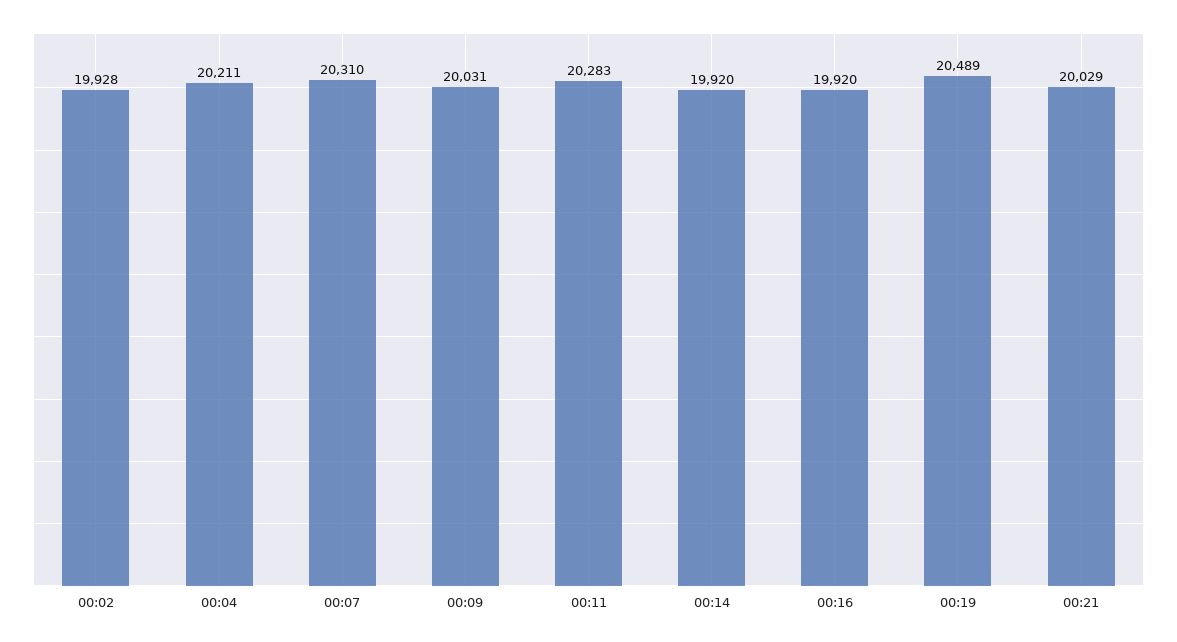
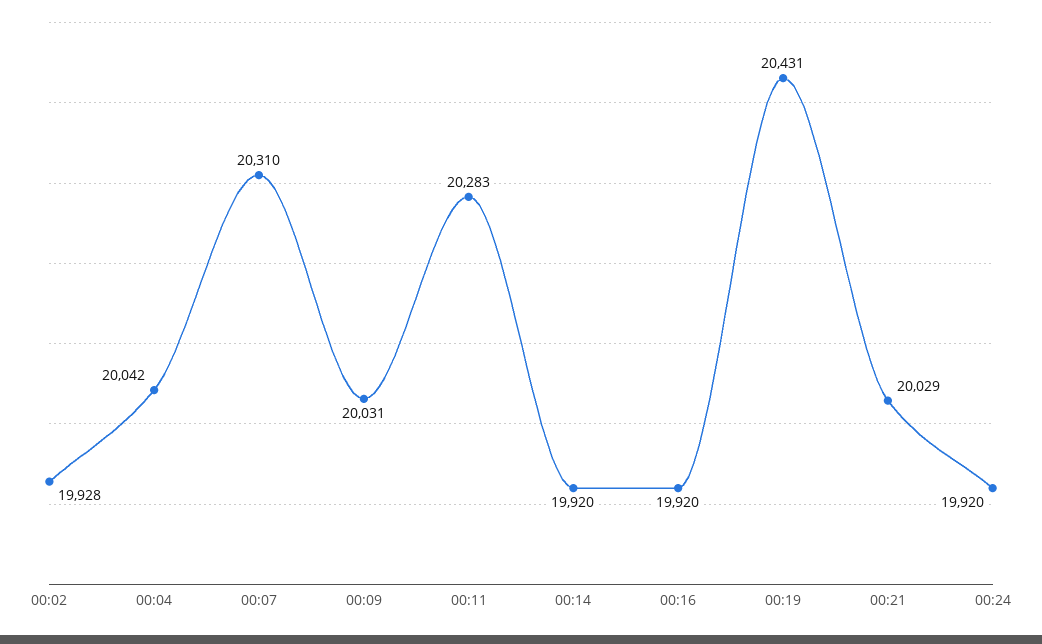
00:04: 20211 -> 20042
00:19: 20489 -> 20431
00:24: none -> 19920

